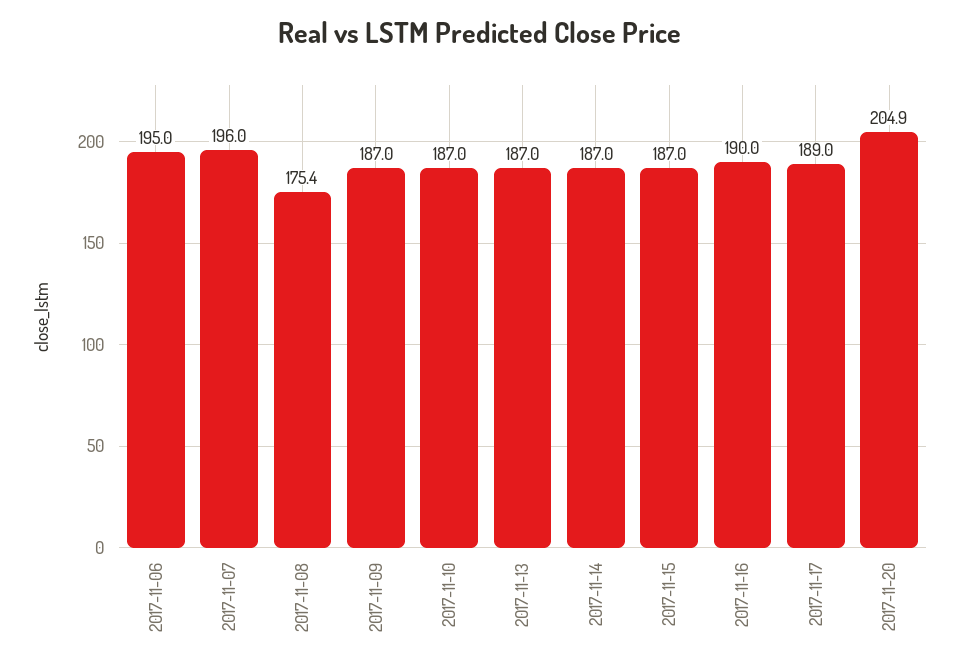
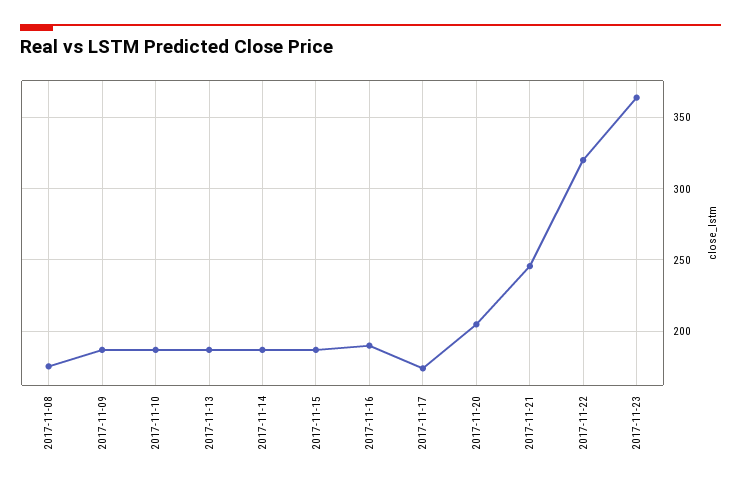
2017-11-06: 195 -> none
2017-11-07: 196 -> none
2017-11-17: 189 -> 175
2017-11-21: none -> 245
2017-11-22: none -> 320
2017-11-23: none -> 365

